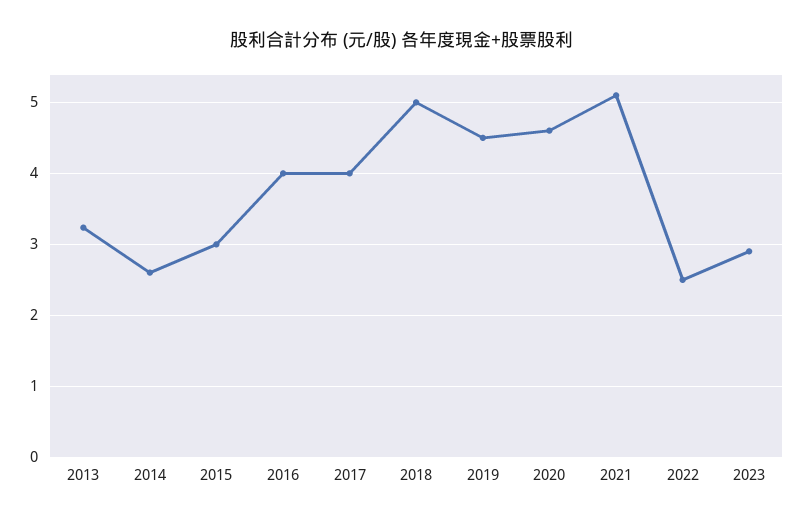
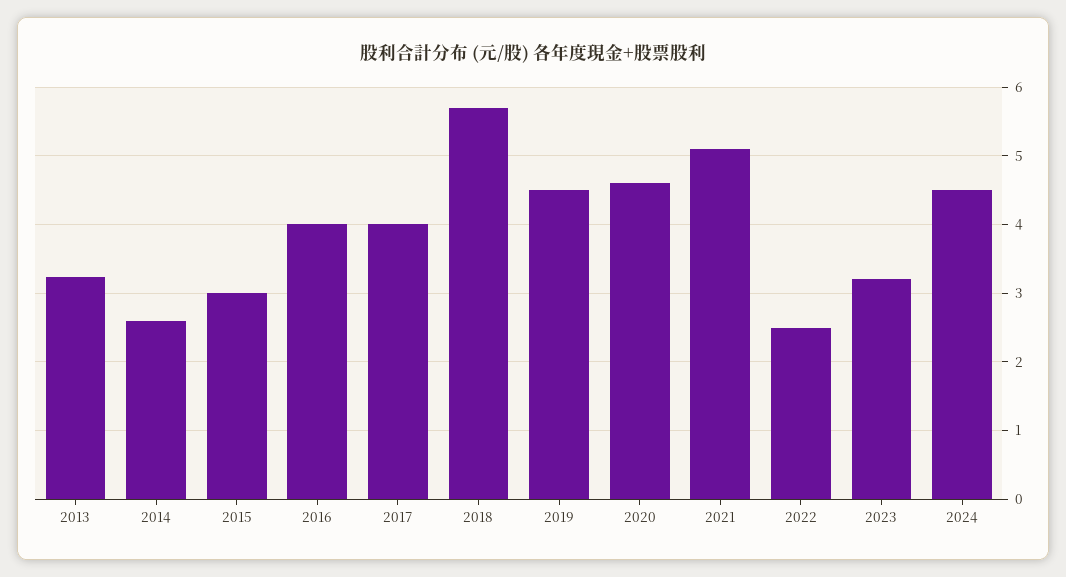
2018: 5 -> 5.7
2023: 2.9 -> 3.2
2024: none -> 4.5

